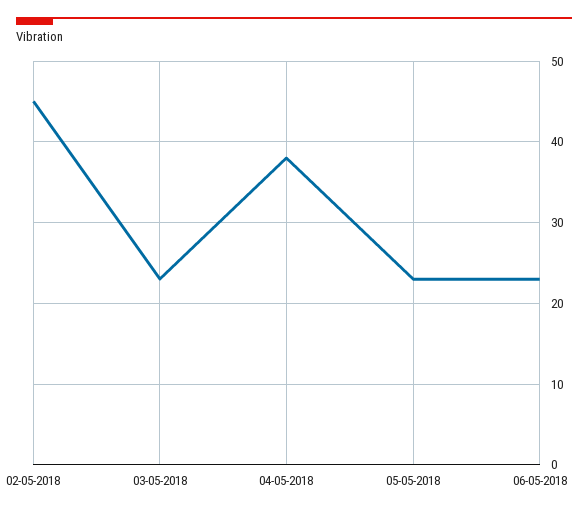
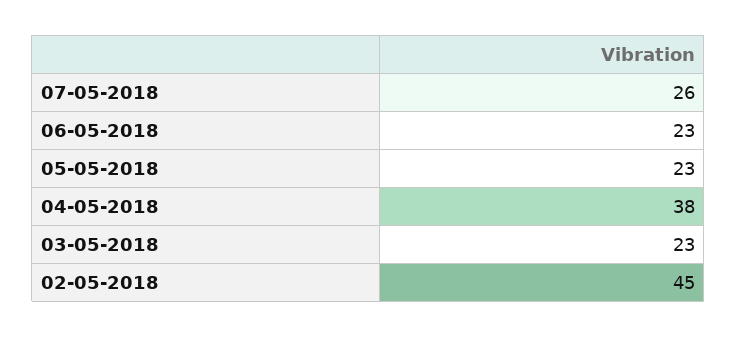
07-05-2018: none -> 26

